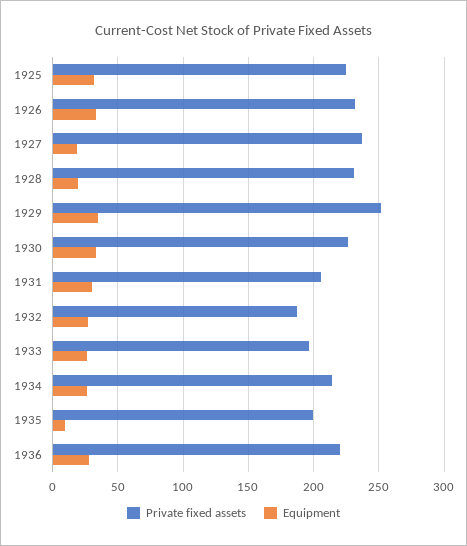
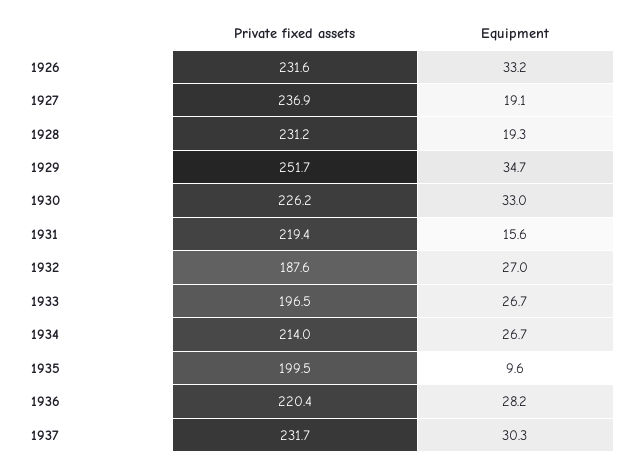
Private fixed assets, 1925: 225 -> none
Equipment, 1925: 30 -> none
Private fixed assets, 1931: 205 -> 219.4
Equipment, 1931: 30 -> 15.6
Private fixed assets, 1937: none -> 231.7
Equipment, 1937: none -> 30.3

